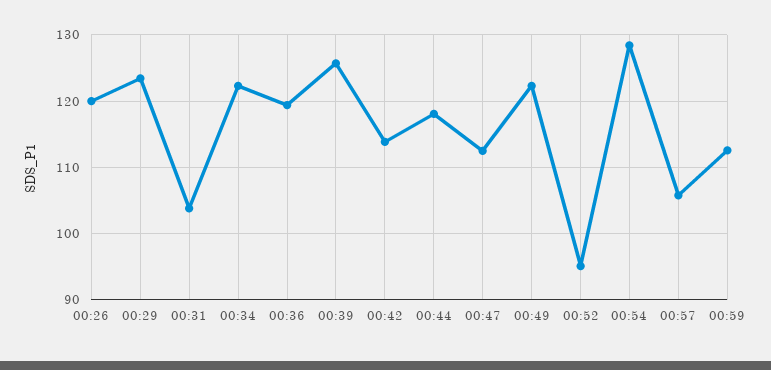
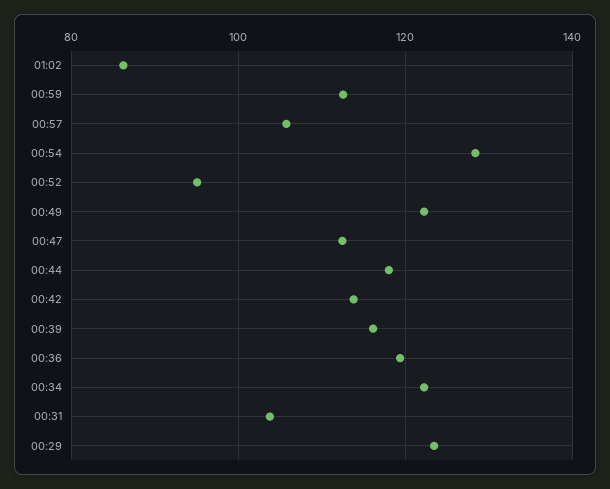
00:26: 120 -> none
00:39: 126 -> 116
01:02: none -> 86

